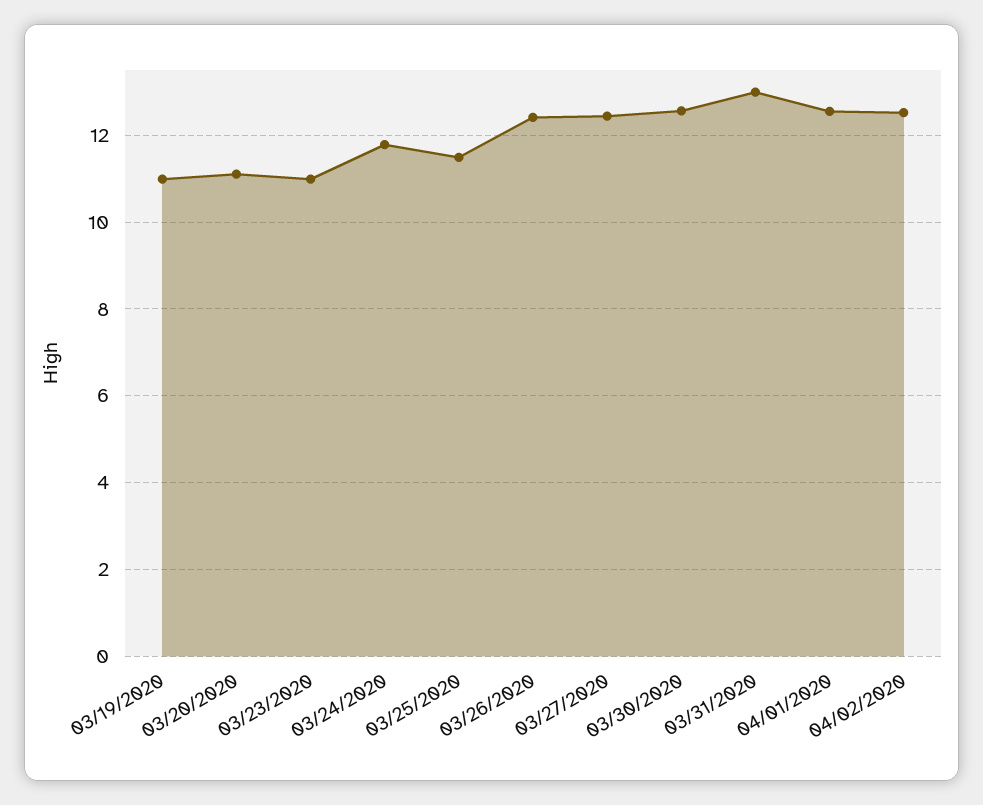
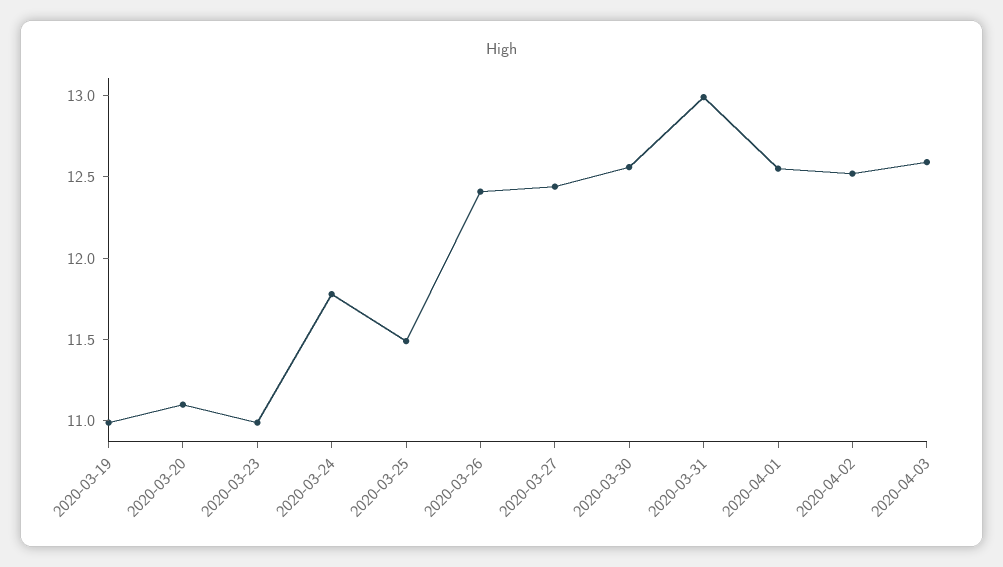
2020-04-03: none -> 12.6

